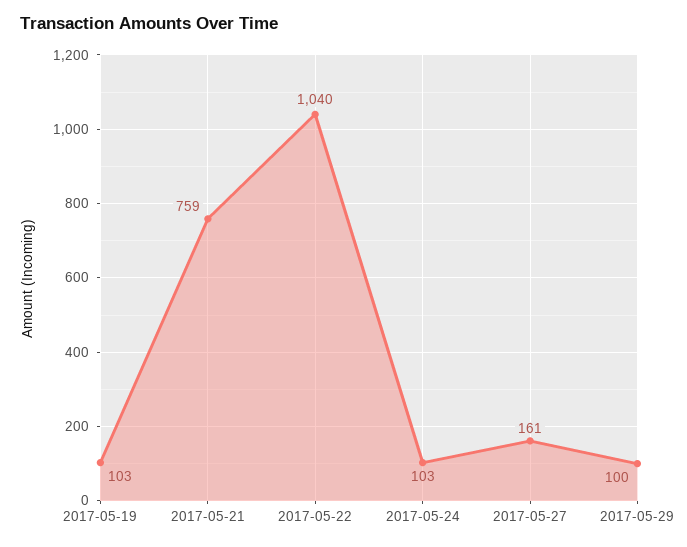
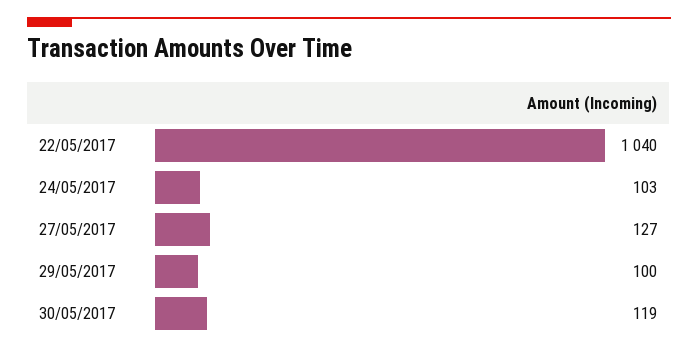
2017-05-19: 103 -> none
2017-05-21: 759 -> none
2017-05-27: 161 -> 127
30/05/2017: none -> 119

